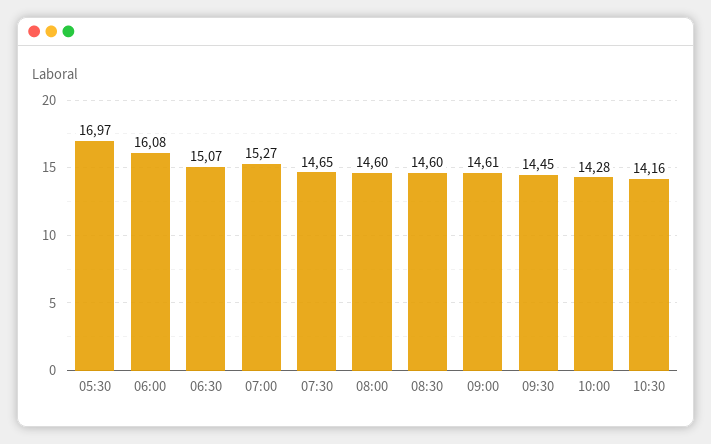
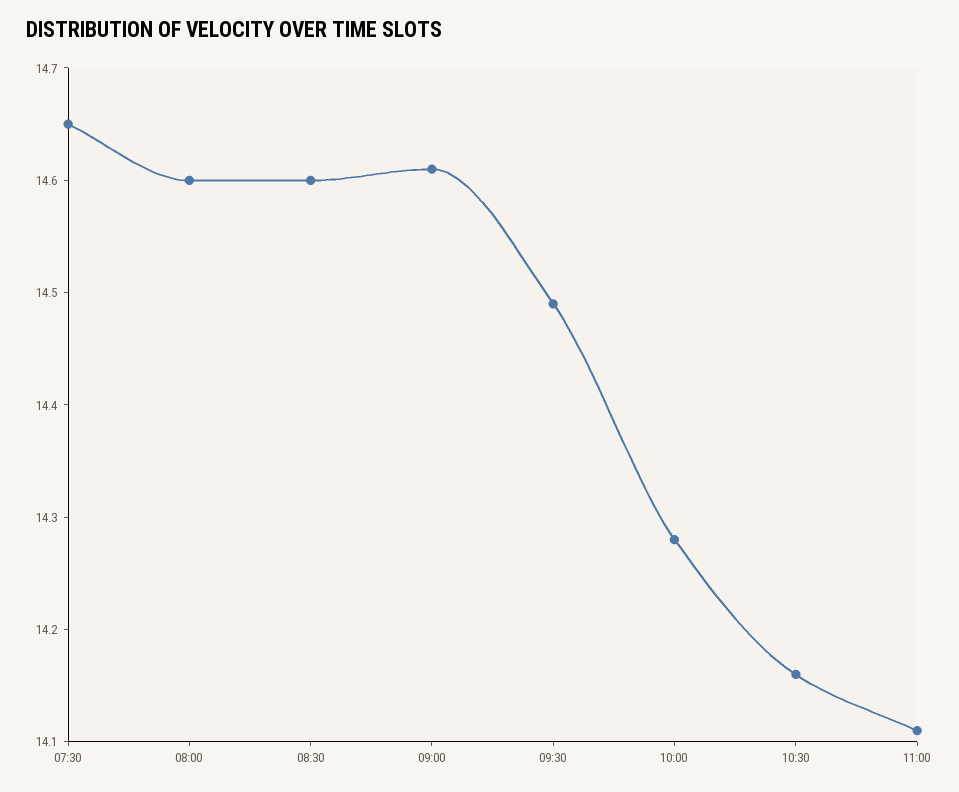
05:30: 16.97 -> none
06:00: 16.08 -> none
06:30: 15.07 -> none
07:00: 15.27 -> none
09:30: 14.45 -> 14.49
11:00: none -> 14.11

